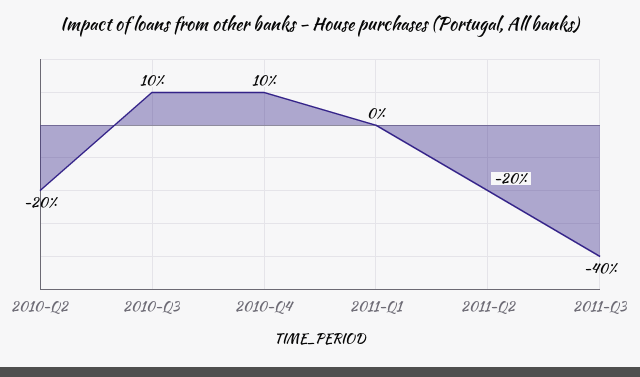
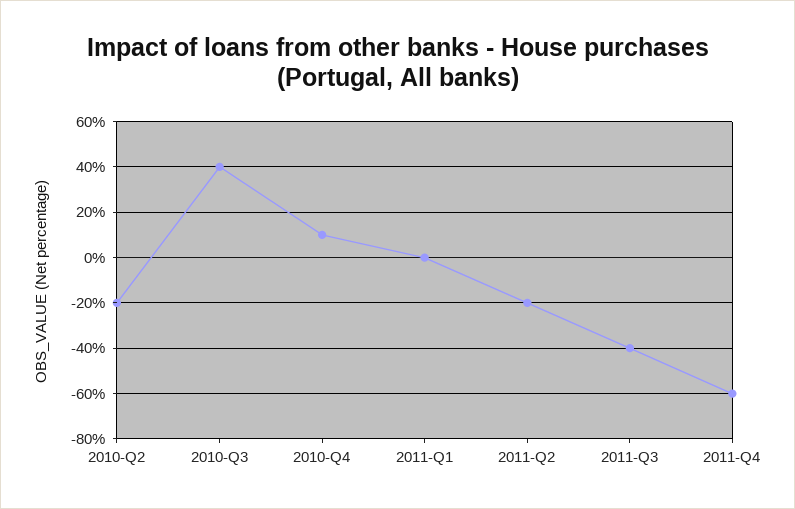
2010-Q3: 10 -> 40
2011-Q4: none -> -60

